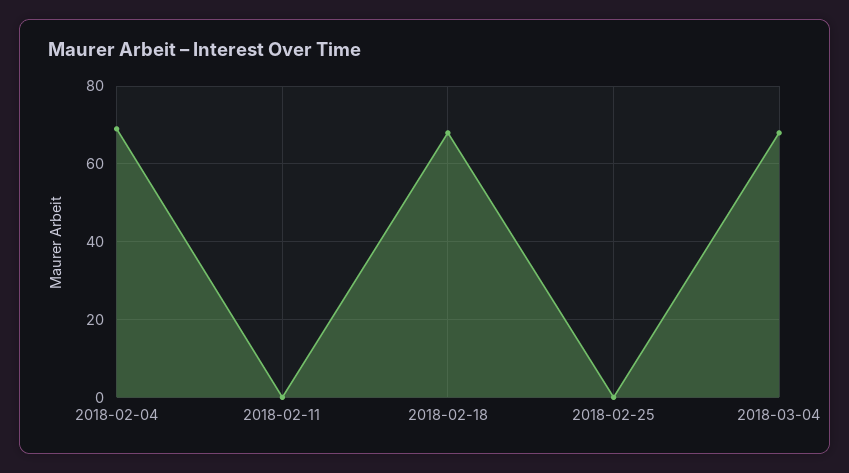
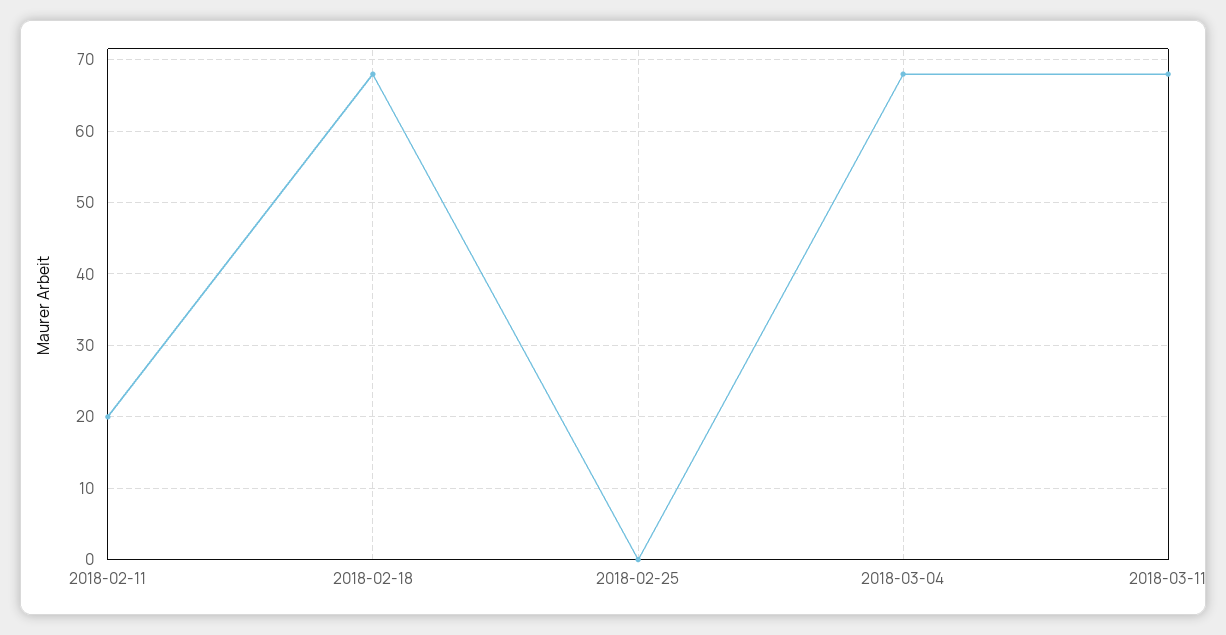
2018-02-04: 70 -> none
2018-02-11: 0 -> 20
2018-03-11: none -> 68

